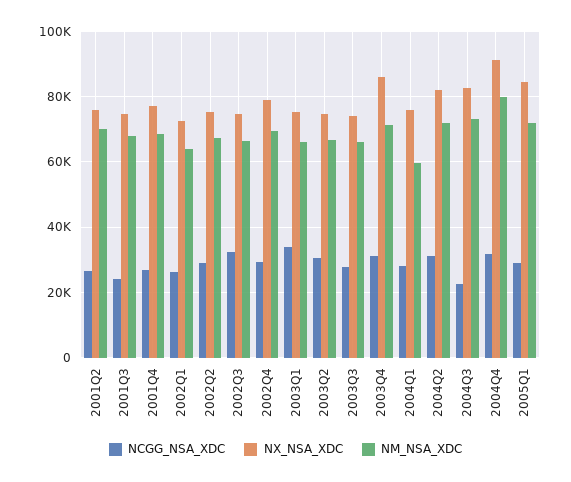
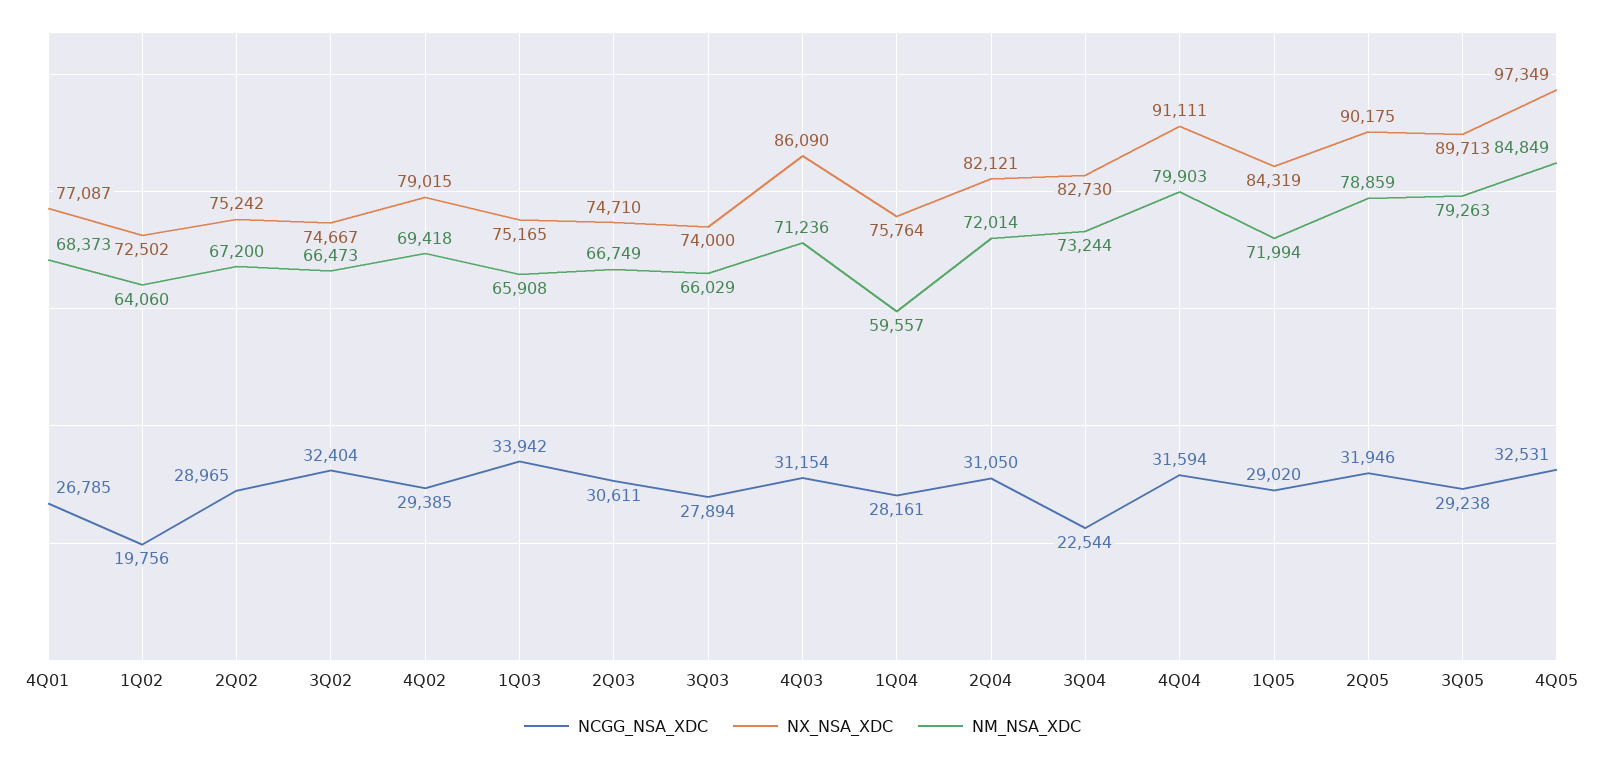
NCGG_NSA_XDC, 2001Q2: 26000 -> none
NX_NSA_XDC, 2001Q2: 76000 -> none
NM_NSA_XDC, 2001Q2: 70000 -> none
NCGG_NSA_XDC, 2001Q3: 24000 -> none
NX_NSA_XDC, 2001Q3: 74000 -> none
NM_NSA_XDC, 2001Q3: 68000 -> none
NCGG_NSA_XDC, 2002Q1: 26000 -> 19756
NCGG_NSA_XDC, 2Q05: none -> 31946
NX_NSA_XDC, 2Q05: none -> 90175
NM_NSA_XDC, 2Q05: none -> 78859
NCGG_NSA_XDC, 3Q05: none -> 29238
NX_NSA_XDC, 3Q05: none -> 89713
NM_NSA_XDC, 3Q05: none -> 79263
NCGG_NSA_XDC, 4Q05: none -> 32531
NX_NSA_XDC, 4Q05: none -> 97349
NM_NSA_XDC, 4Q05: none -> 84849

